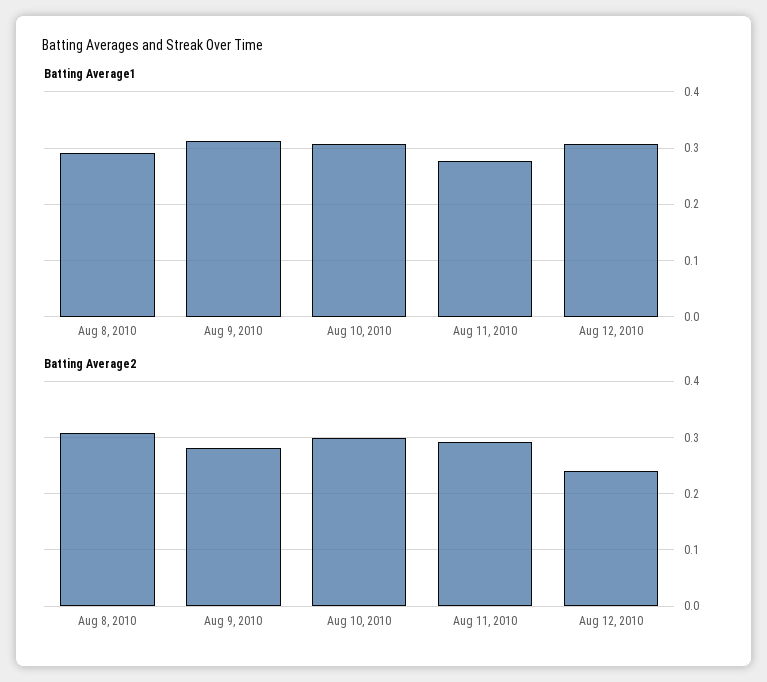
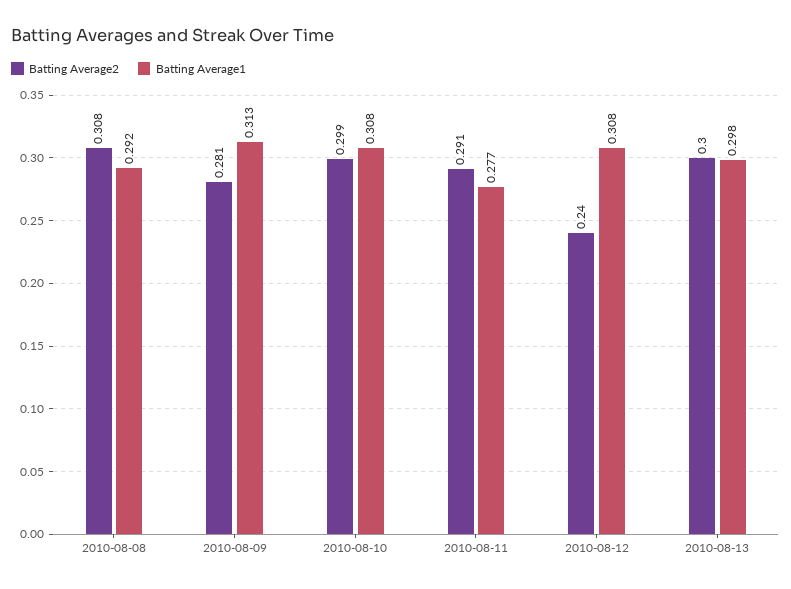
Batting Average2, 2010-08-13: none -> 0.3
Batting Average1, 2010-08-13: none -> 0.298

